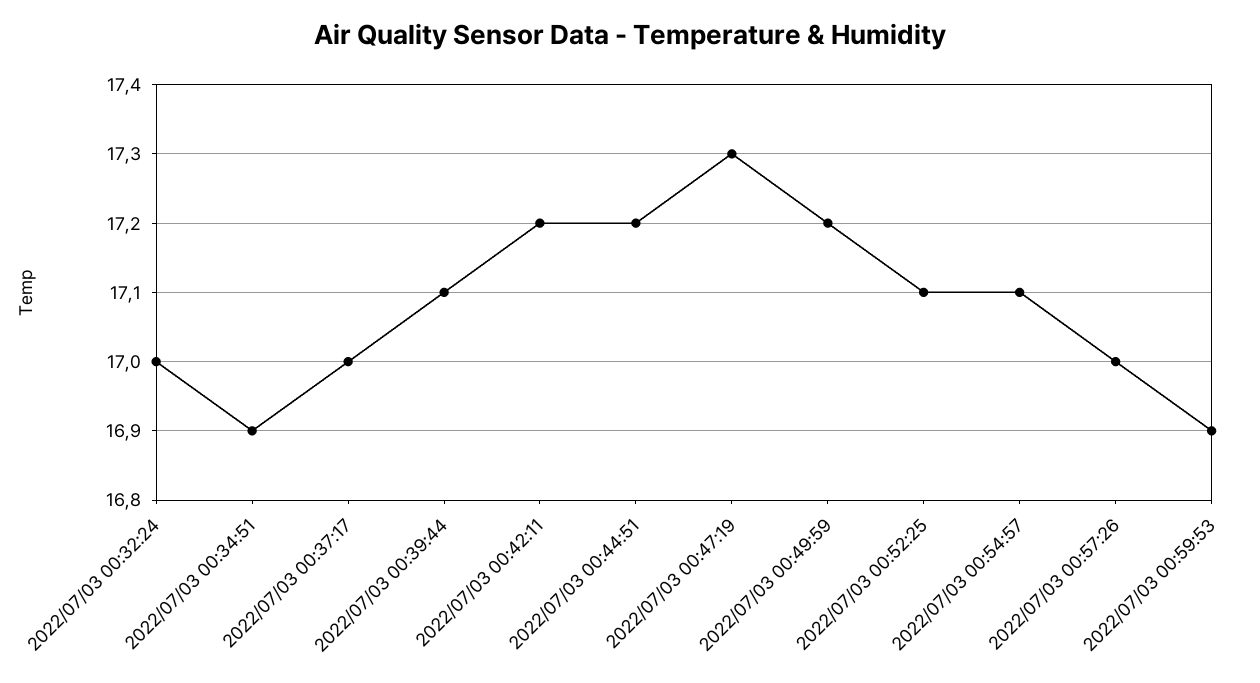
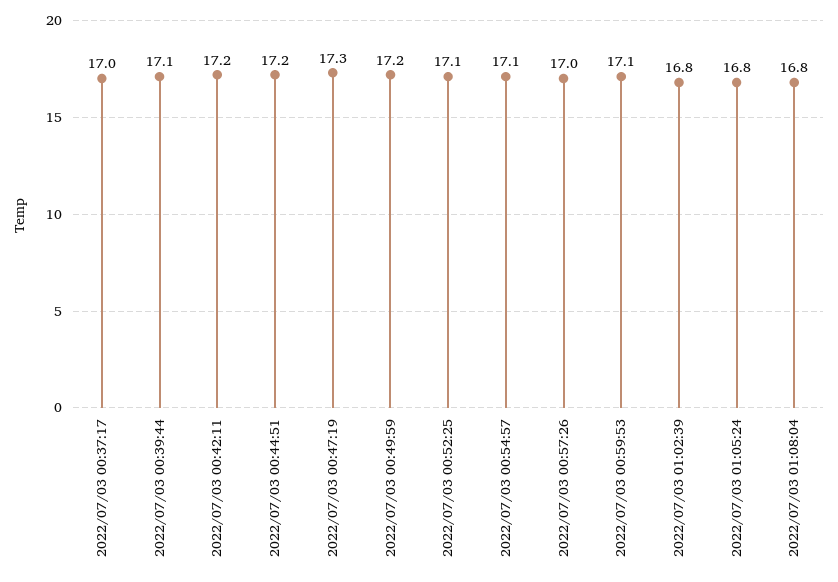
2022/07/03 00:32:24: 17 -> none
2022/07/03 00:34:51: 16.9 -> none
2022/07/03 00:59:53: 16.9 -> 17.1
2022/07/03 01:02:39: none -> 16.8
2022/07/03 01:05:24: none -> 16.8
2022/07/03 01:08:04: none -> 16.8

